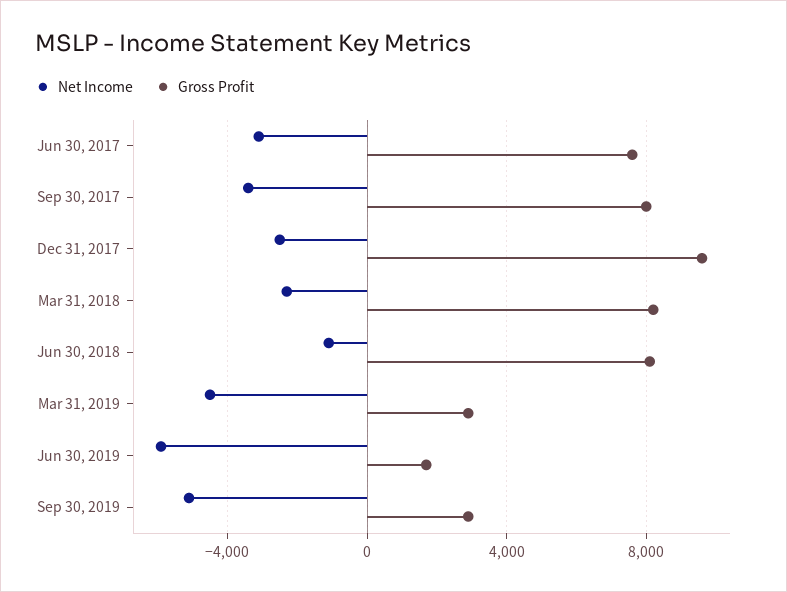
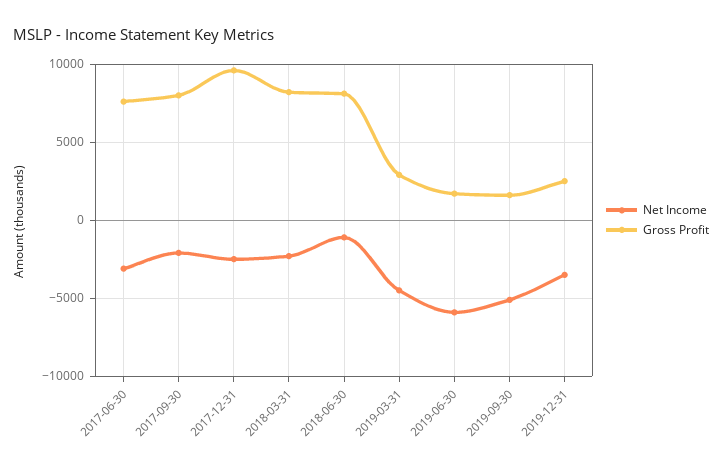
Net Income, Sep 30, 2017: -3500 -> -2000
Gross Profit, Sep 30, 2019: 3000 -> 1500
Net Income, 2019-12-31: none -> -3500
Gross Profit, 2019-12-31: none -> 2500

